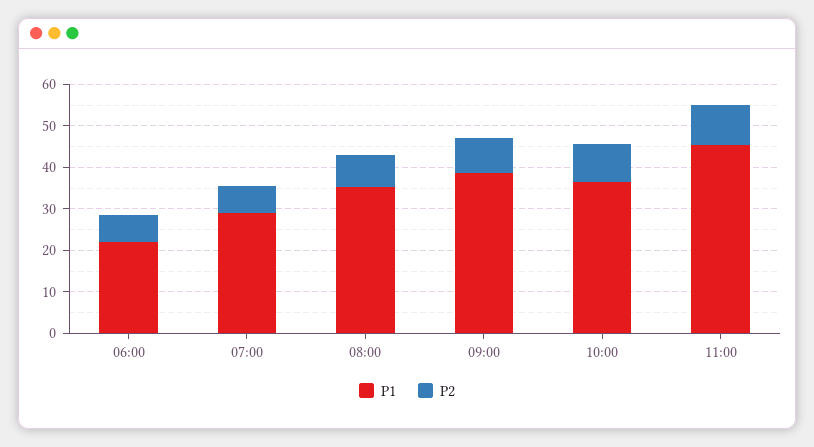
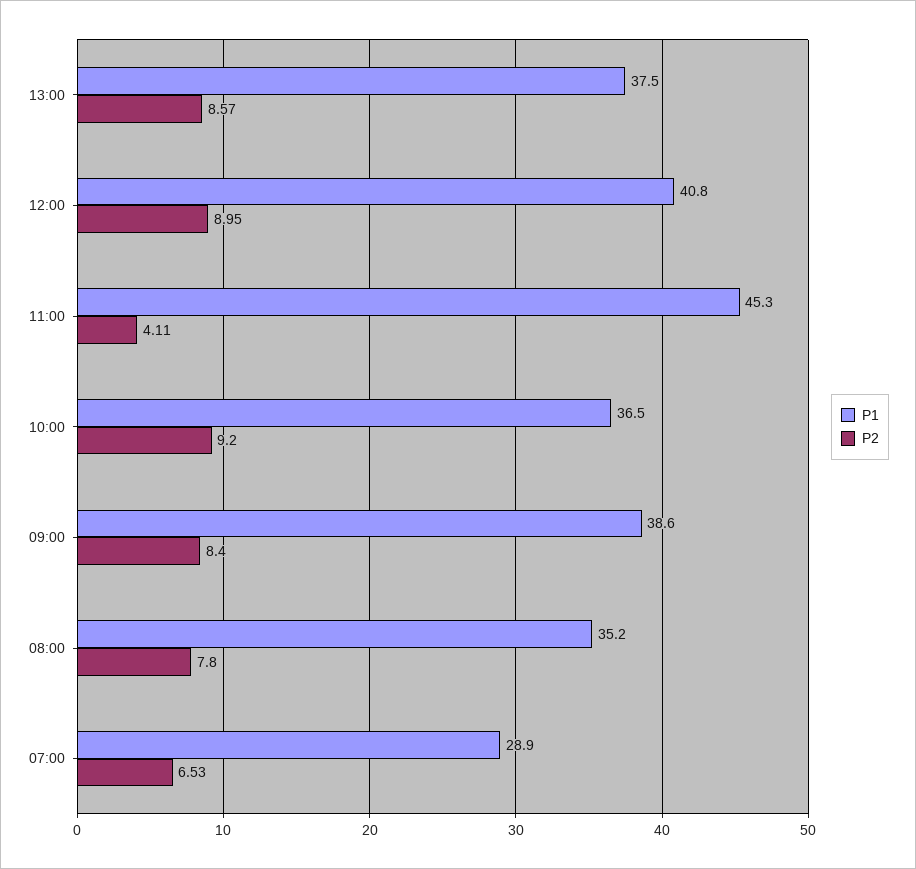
P1, 06:00: 22 -> none
P2, 06:00: 6 -> none
P2, 11:00: 10 -> 4.11
P1, 13:00: none -> 37.5
P2, 13:00: none -> 8.57
P1, 12:00: none -> 40.8
P2, 12:00: none -> 8.95

